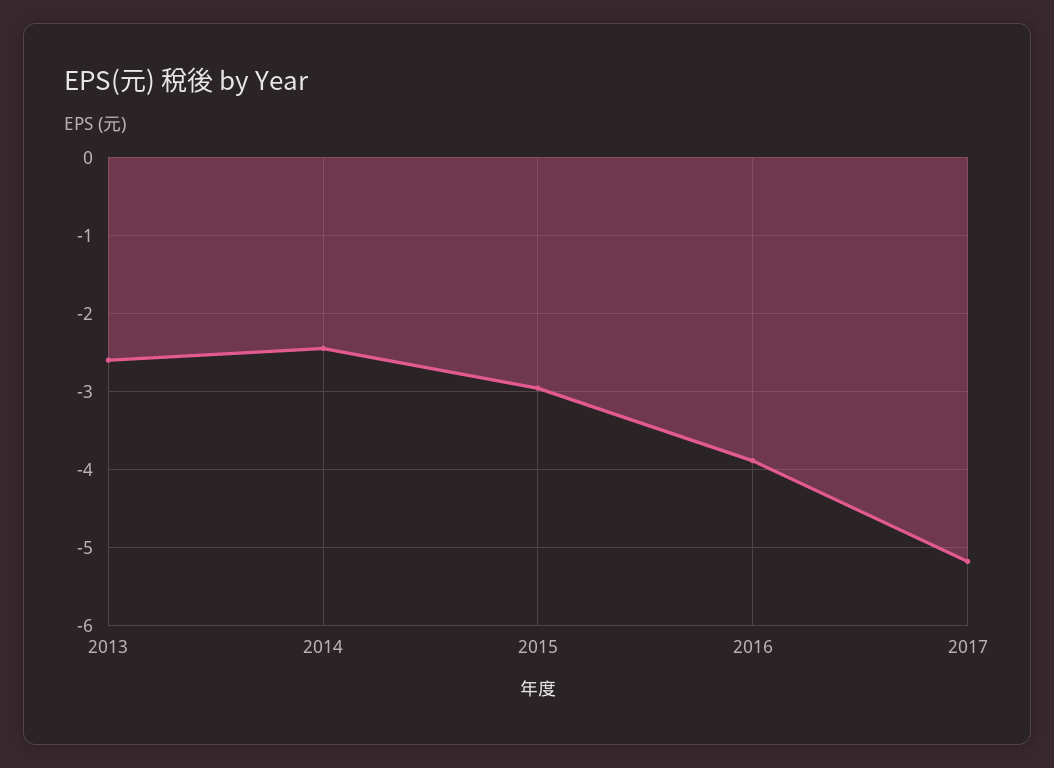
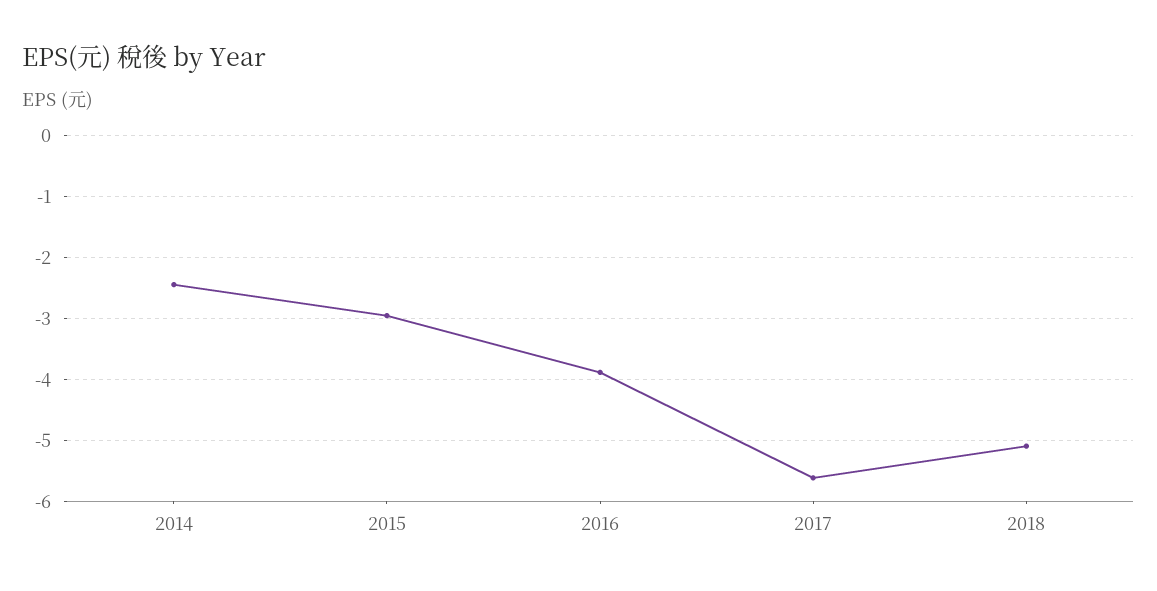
2013: -2.6 -> none
2017: -5.2 -> -5.6
2018: none -> -5.1

